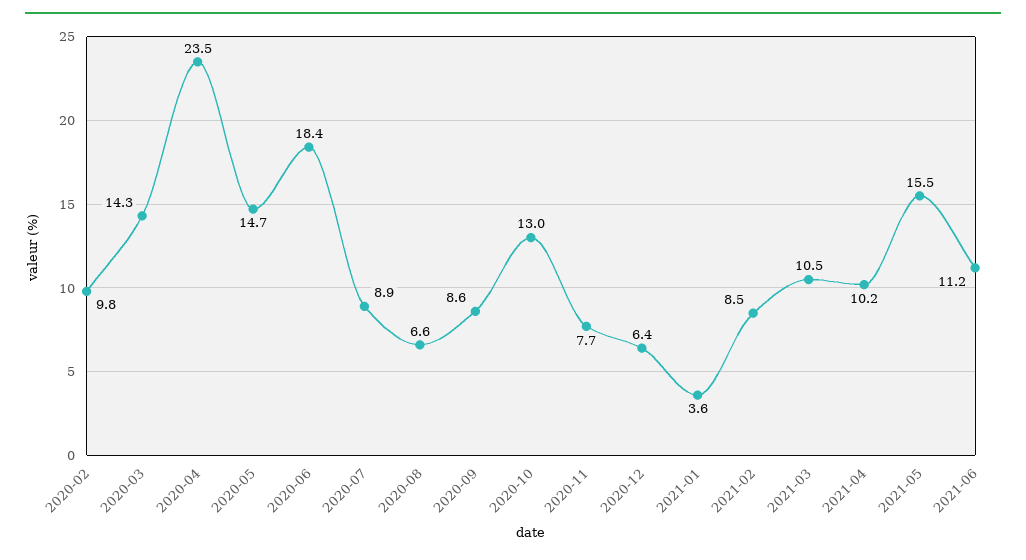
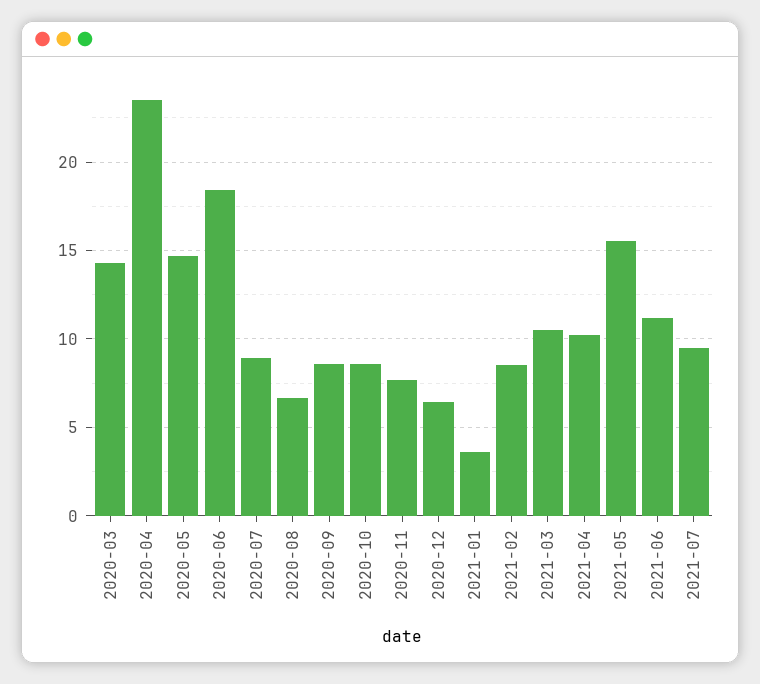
2020-02: 9.8 -> none
2020-10: 13 -> 8.5
2021-07: none -> 9.5

